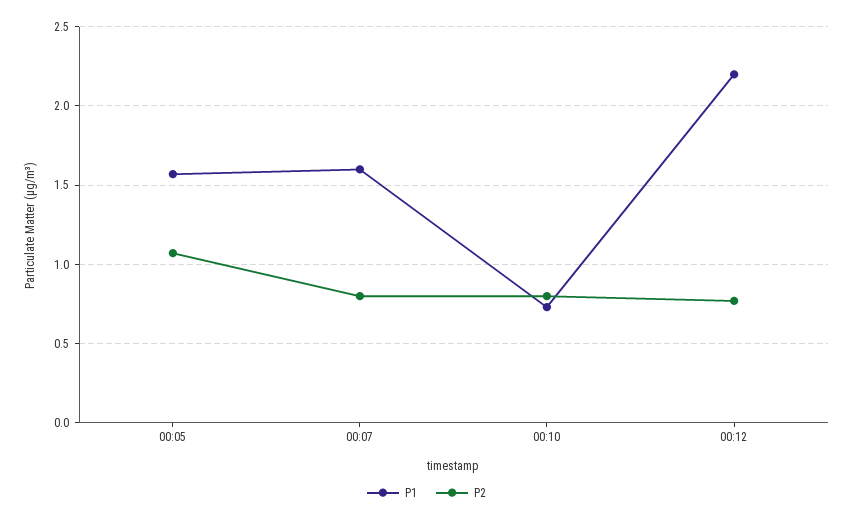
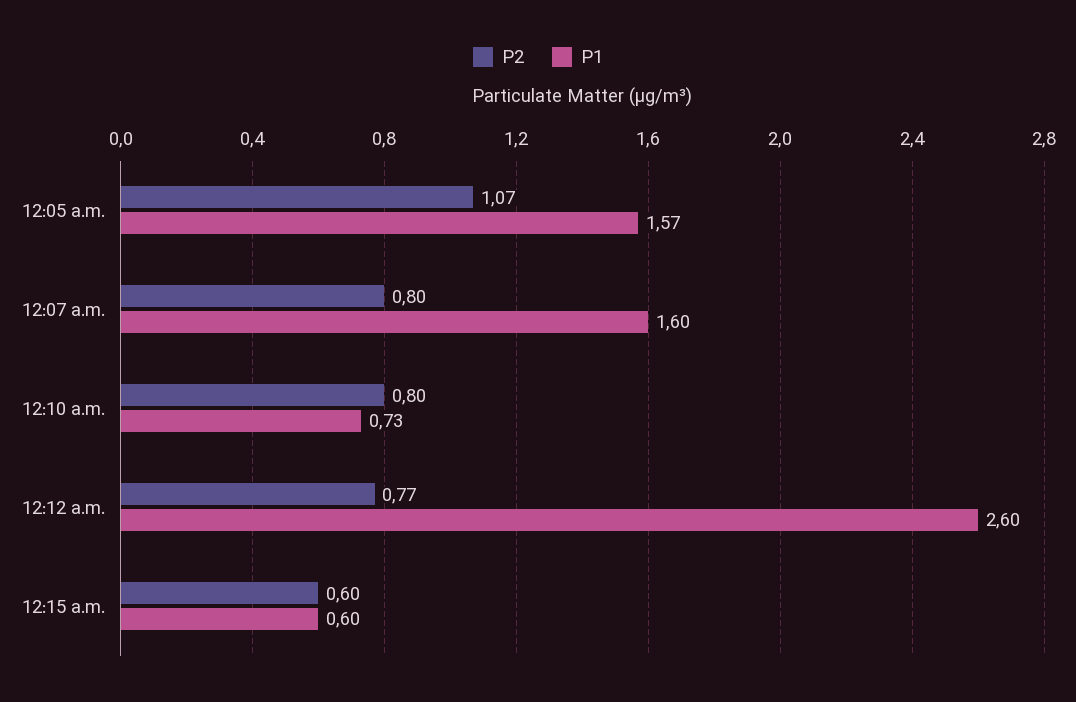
P1, 00:12: 2.2 -> 2.6
P2, 12:15 a.m.: none -> 0.6
P1, 12:15 a.m.: none -> 0.6

